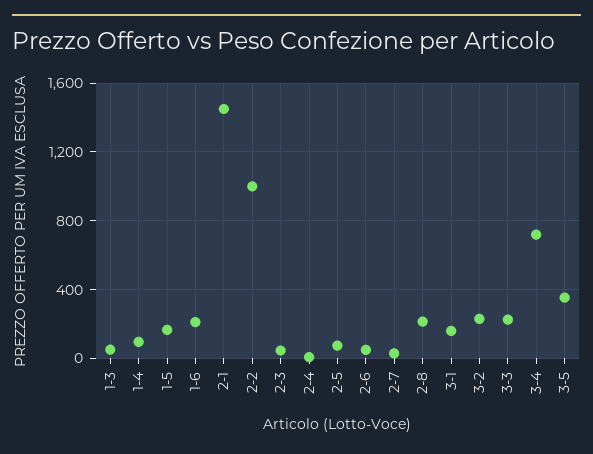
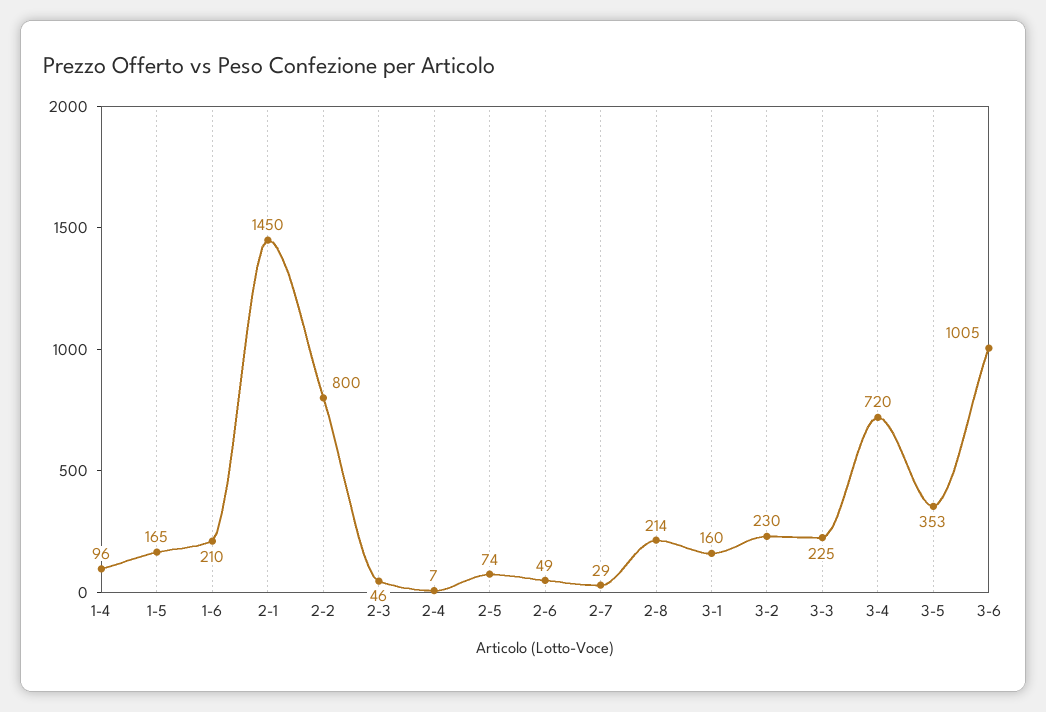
1-3: 50 -> none
2-2: 1000 -> 800
3-6: none -> 1005

